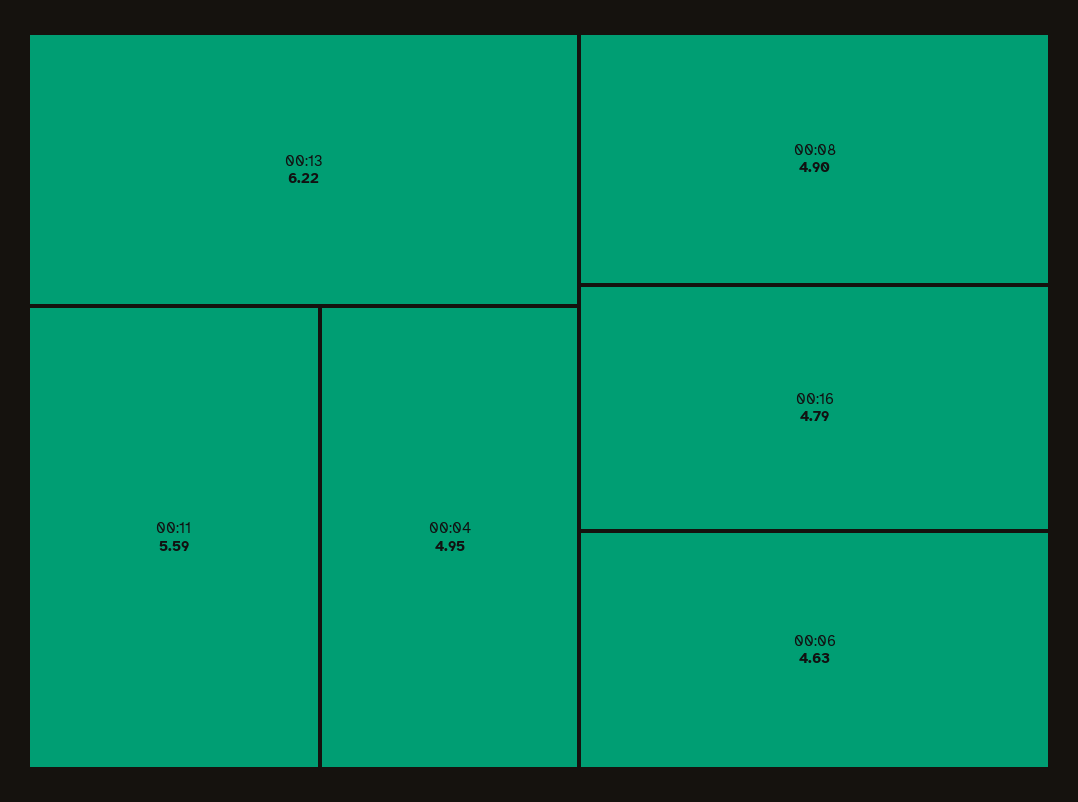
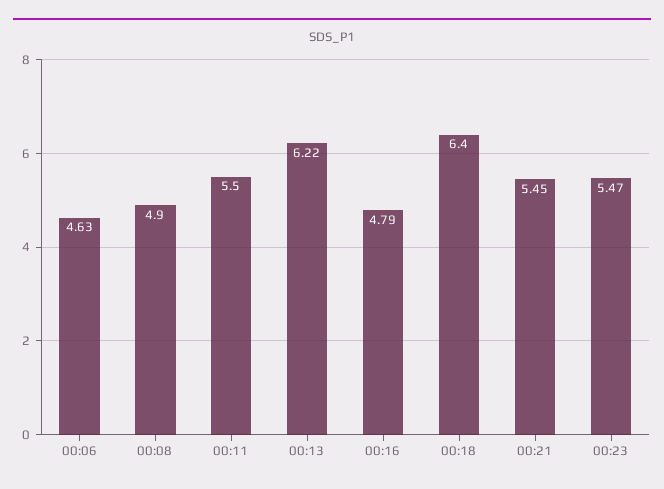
00:11: 5.59 -> 5.5
00:04: 4.95 -> none
00:18: none -> 6.4
00:21: none -> 5.45
00:23: none -> 5.47

